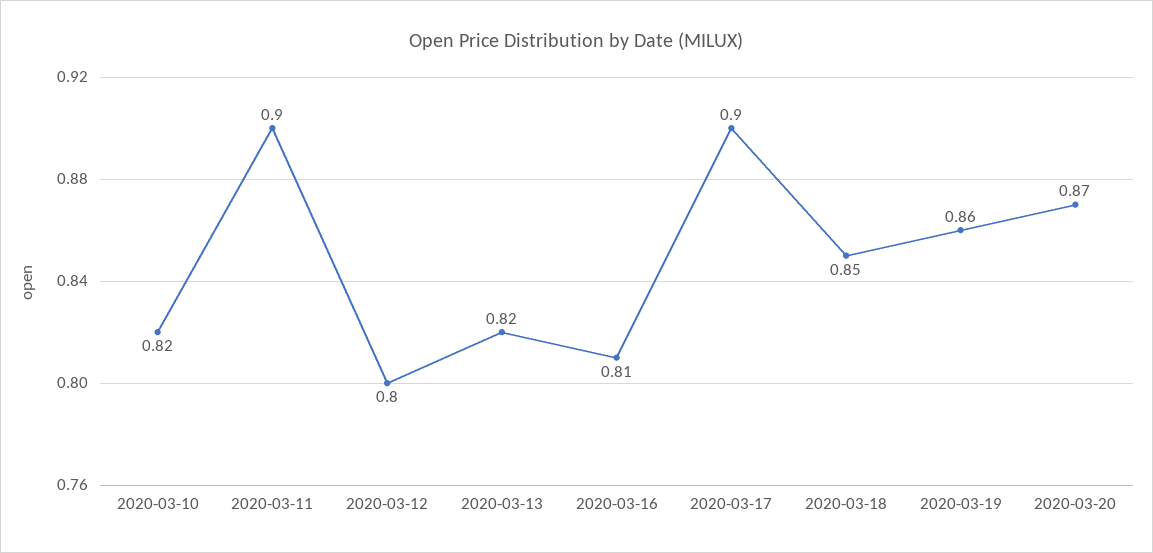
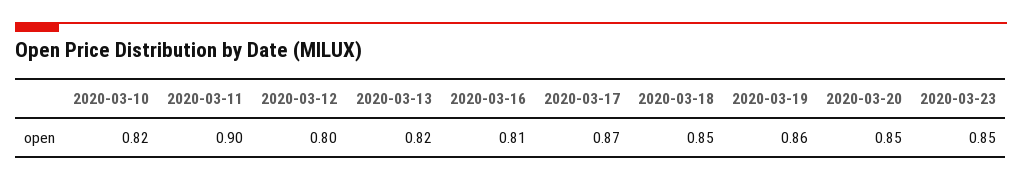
2020-03-17: 0.9 -> 0.87
2020-03-20: 0.87 -> 0.85
2020-03-23: none -> 0.85

